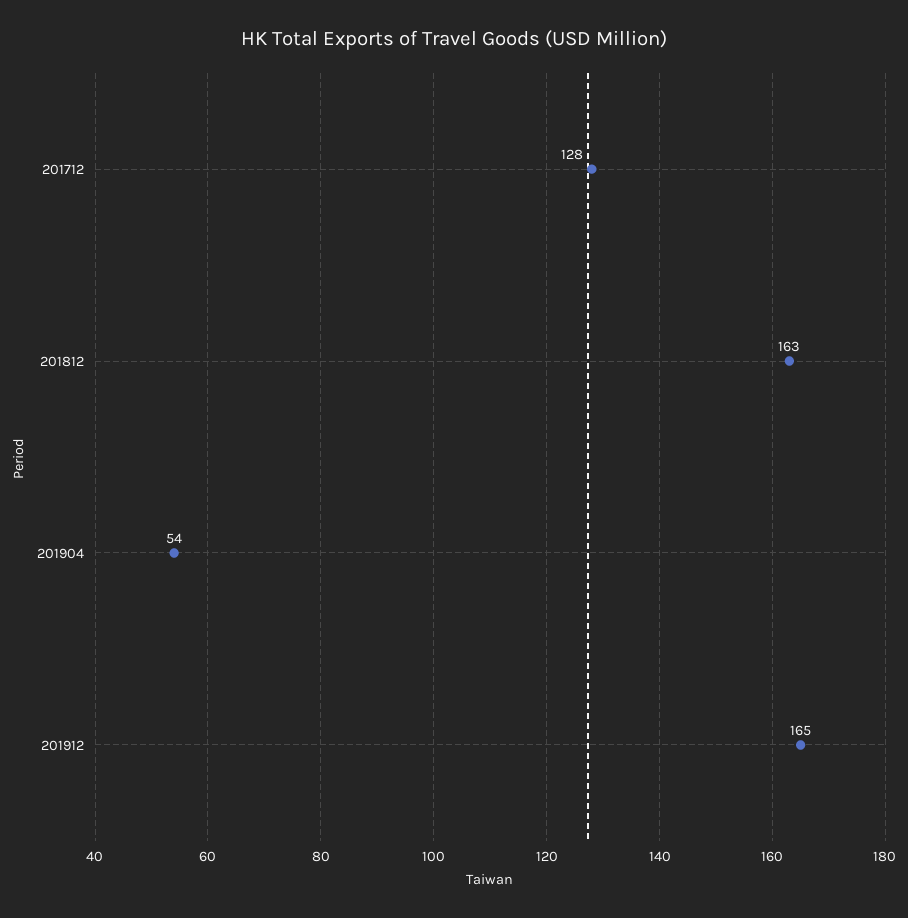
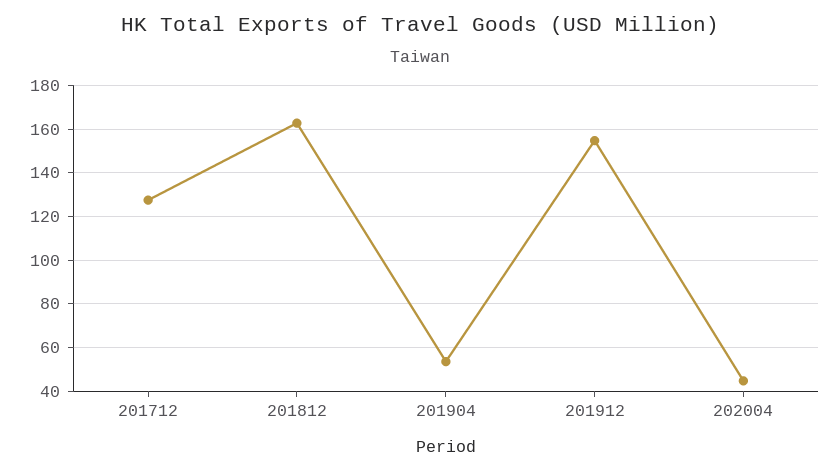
201912: 165 -> 155
202004: none -> 45

